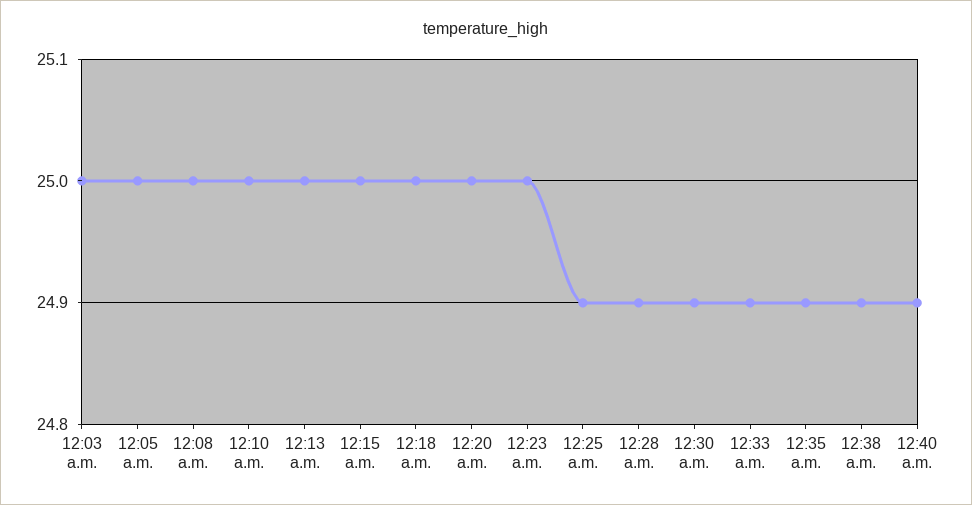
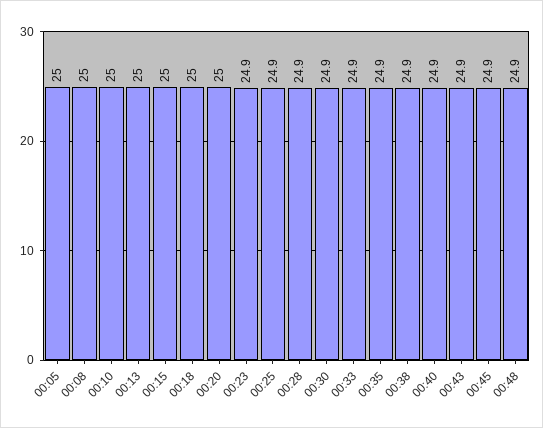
12:03 a.m.: 25 -> none
12:23 a.m.: 25 -> 24.9
00:43: none -> 24.9
00:45: none -> 24.9
00:48: none -> 24.9

